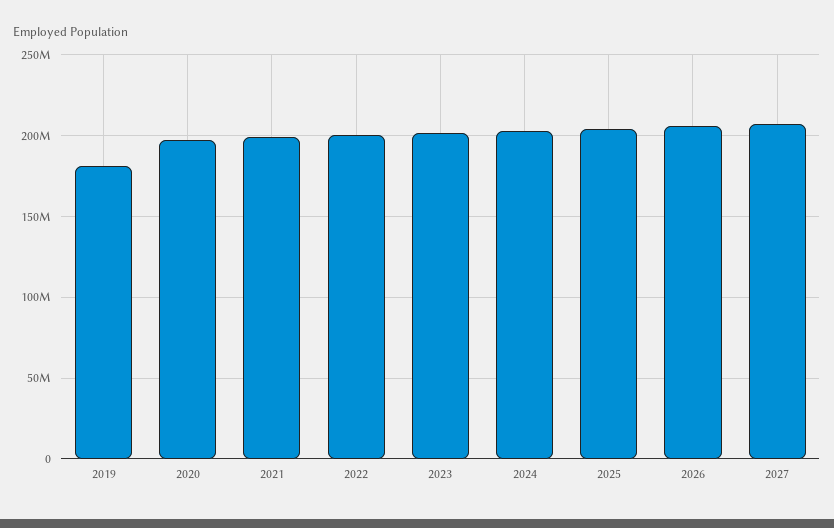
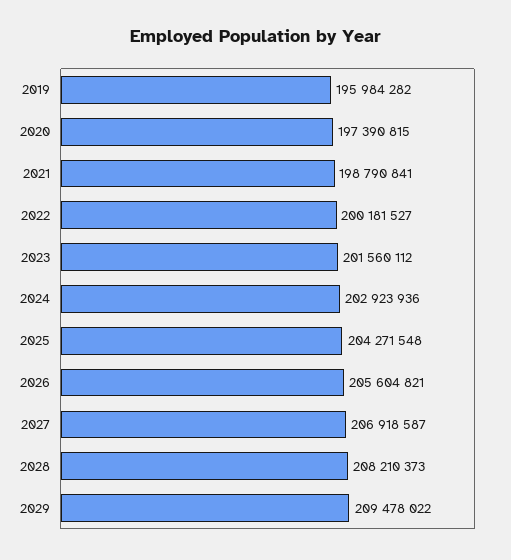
2019: 180000000 -> 195984282
2028: none -> 208210373
2029: none -> 209478022

